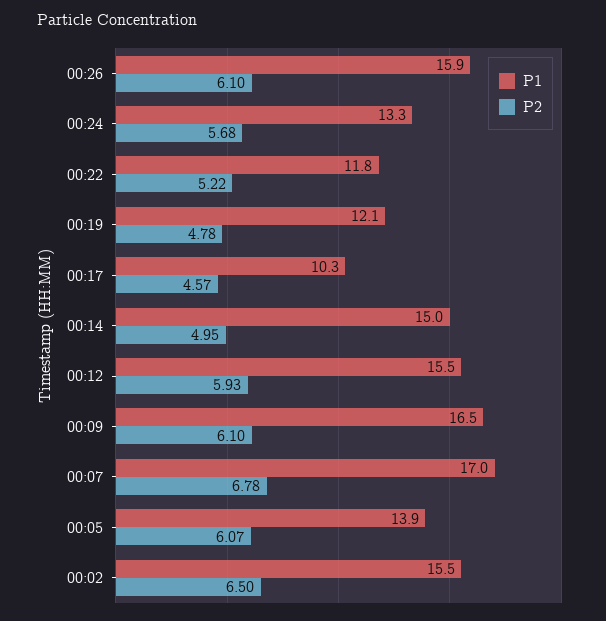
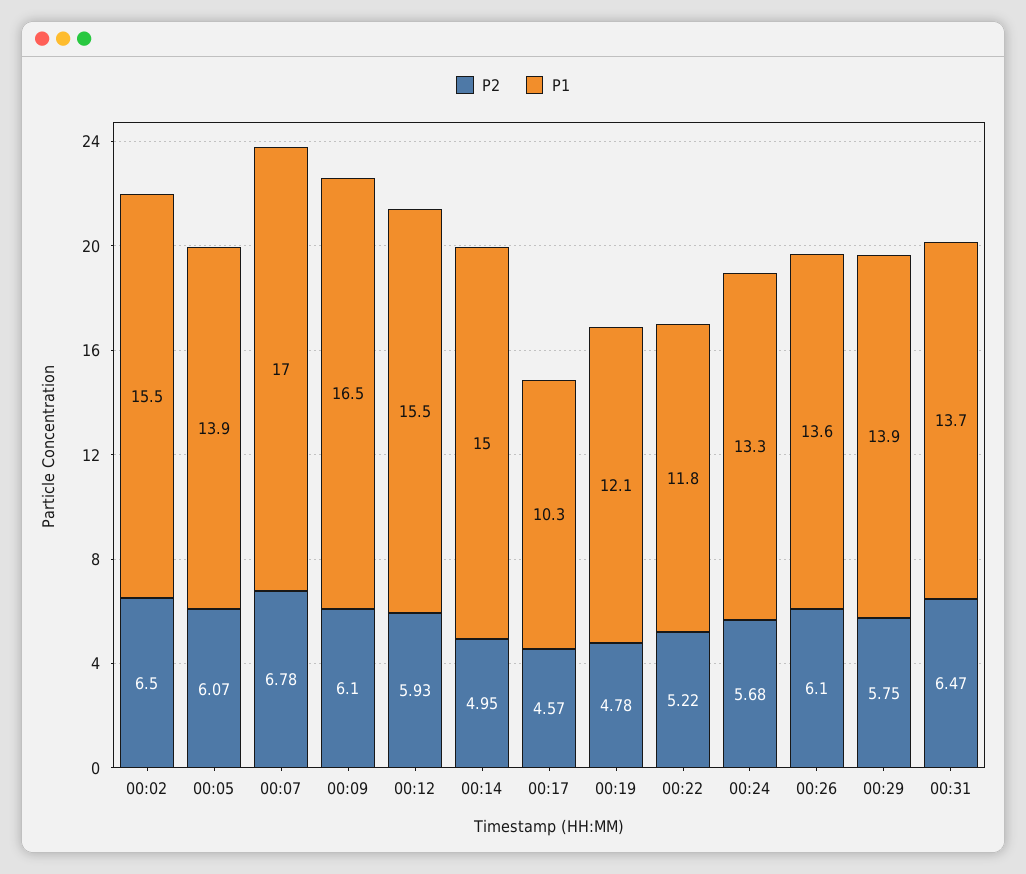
P1, 00:26: 15.9 -> 13.6
P2, 00:29: none -> 5.75
P1, 00:29: none -> 13.9
P2, 00:31: none -> 6.47
P1, 00:31: none -> 13.7

